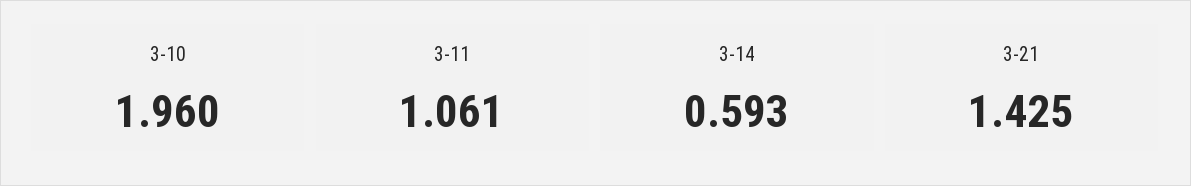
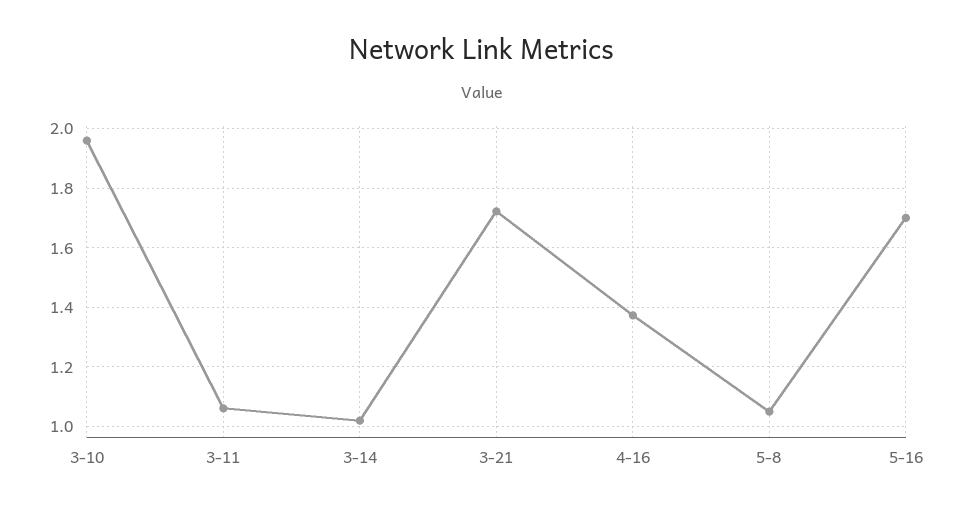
3-14: 0.593 -> 1.025
3-21: 1.425 -> 1.725
4-16: none -> 1.375
5-8: none -> 1.05
5-16: none -> 1.7

